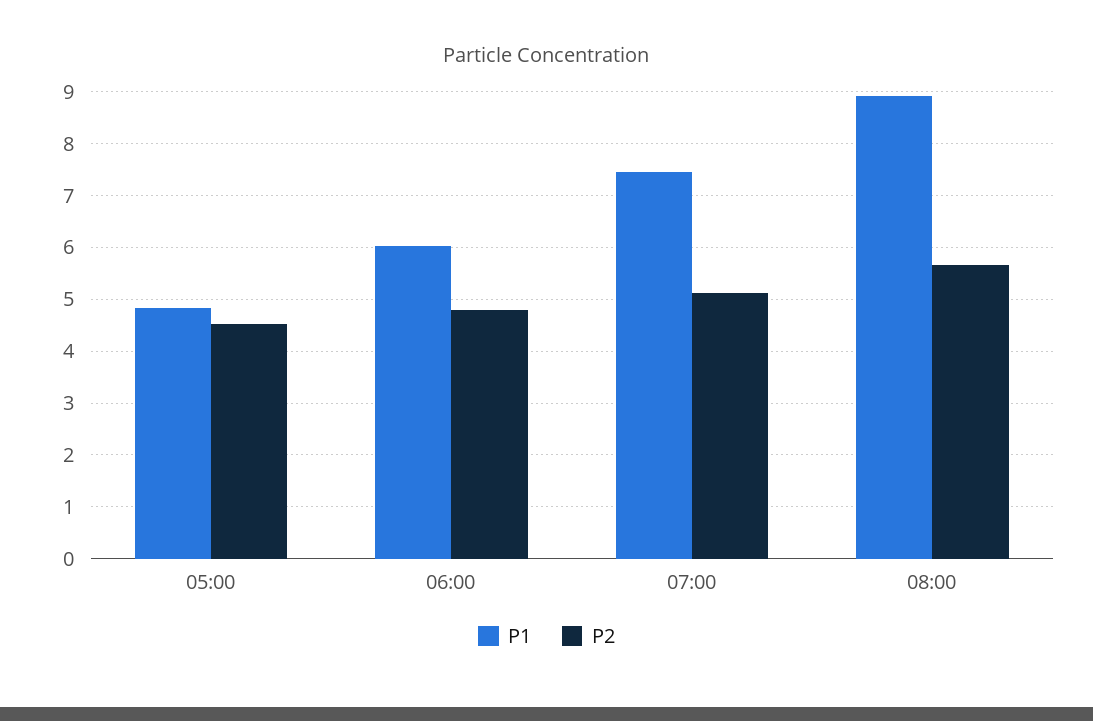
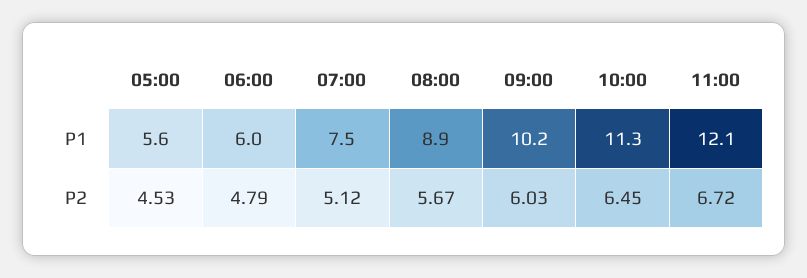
P1, 05:00: 4.8 -> 5.6
P1, 09:00: none -> 10.2
P1, 10:00: none -> 11.3
P1, 11:00: none -> 12.1
P2, 09:00: none -> 6.03
P2, 10:00: none -> 6.45
P2, 11:00: none -> 6.72

